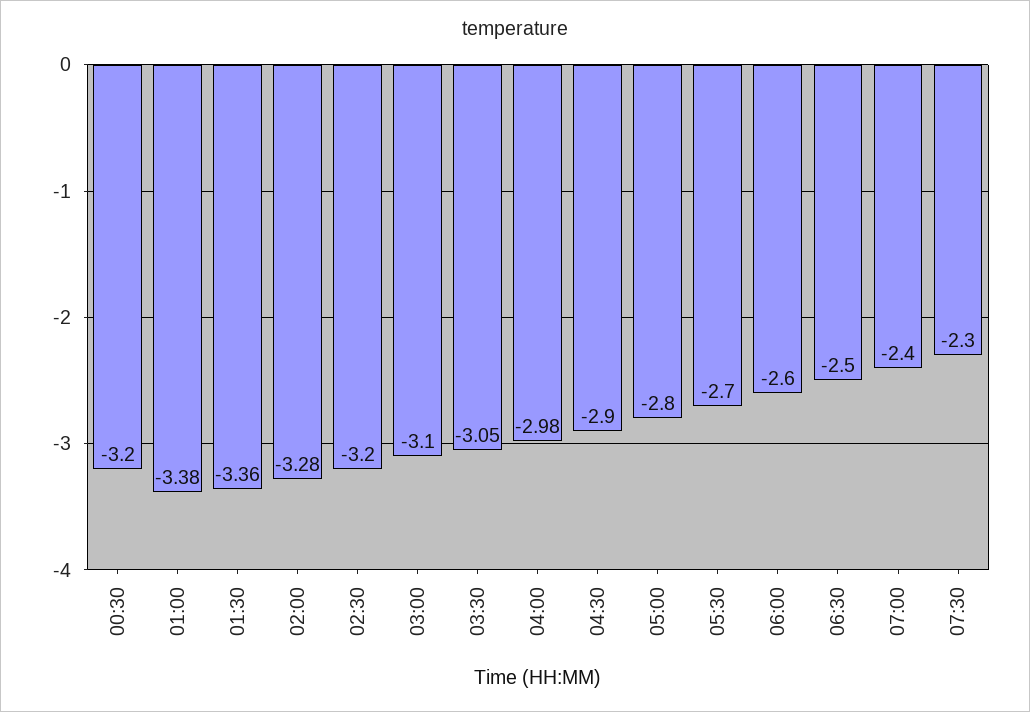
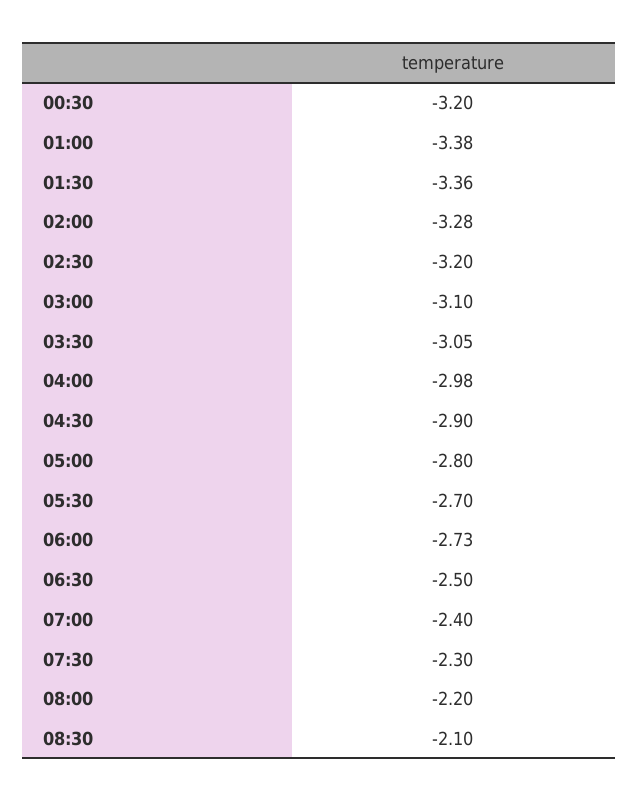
06:00: -2.6 -> -2.73
08:00: none -> -2.2
08:30: none -> -2.1

